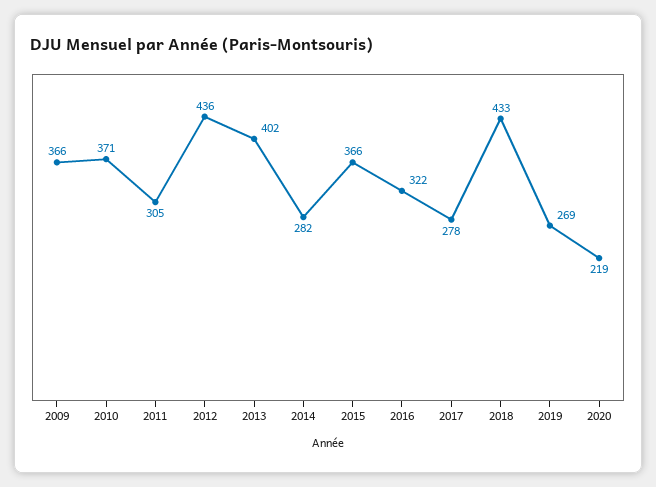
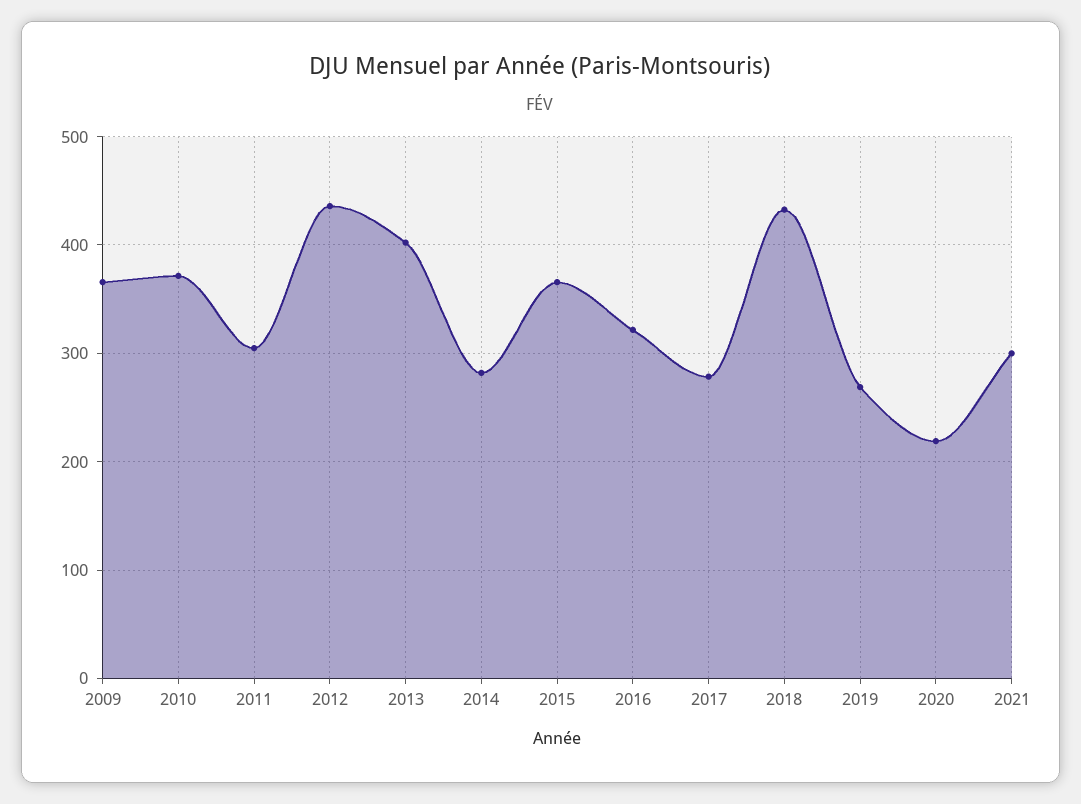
2021: none -> 300

